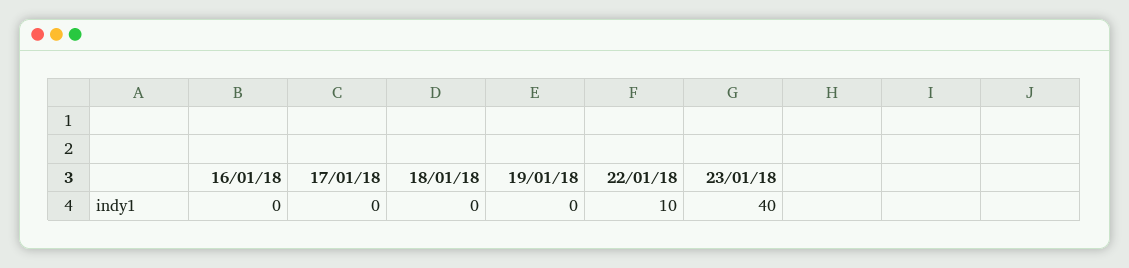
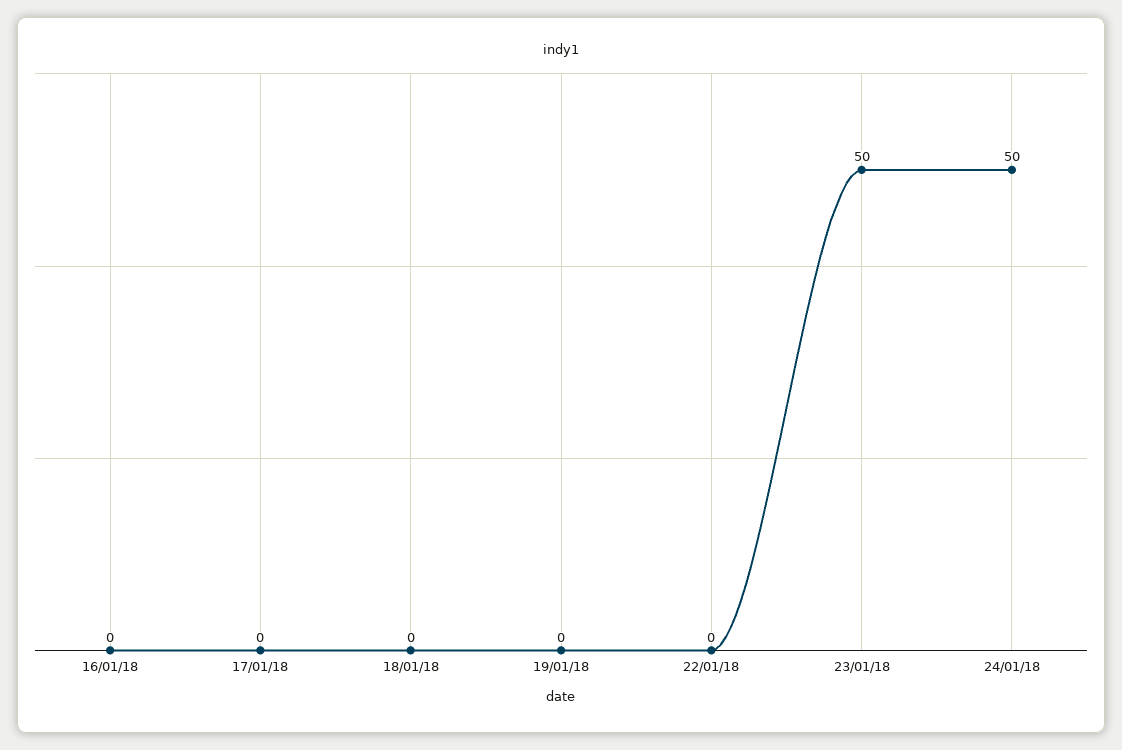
22/01/18: 10 -> 0
23/01/18: 40 -> 50
24/01/18: none -> 50

